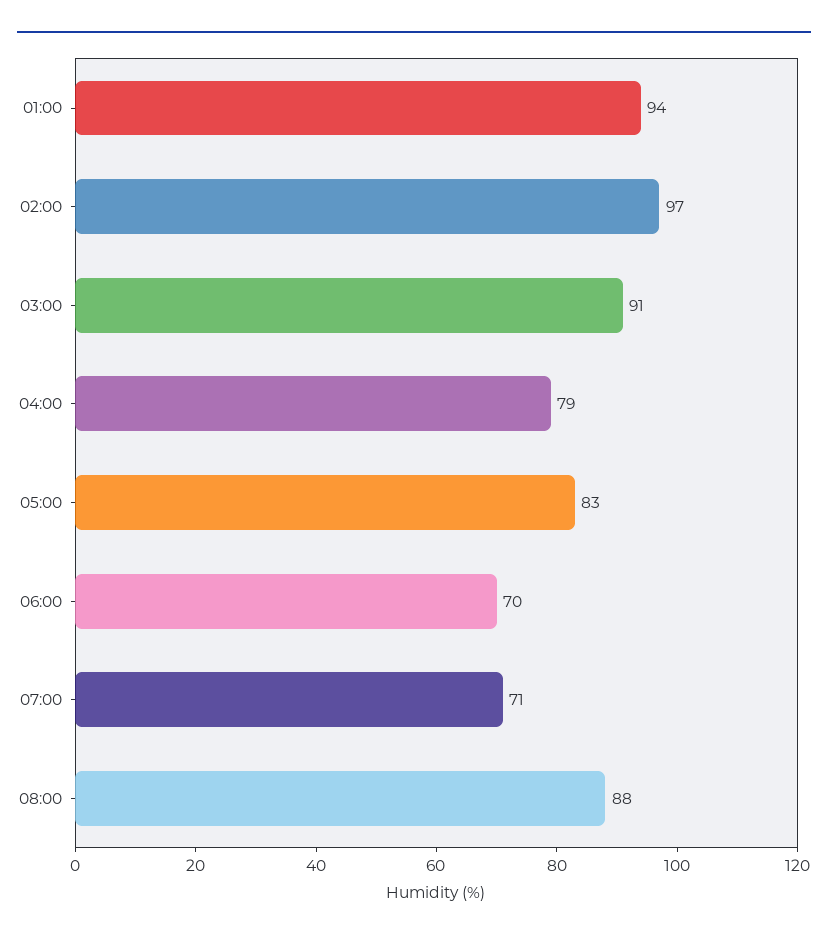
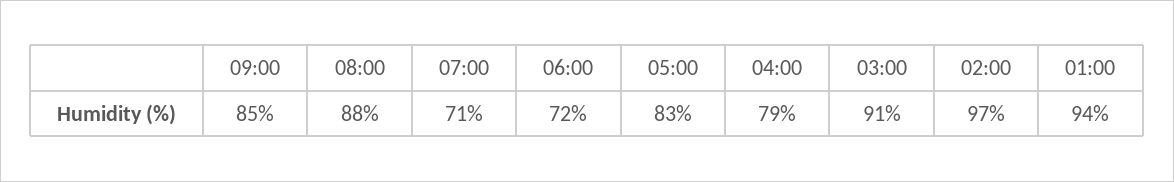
06:00: 70 -> 72
09:00: none -> 85

